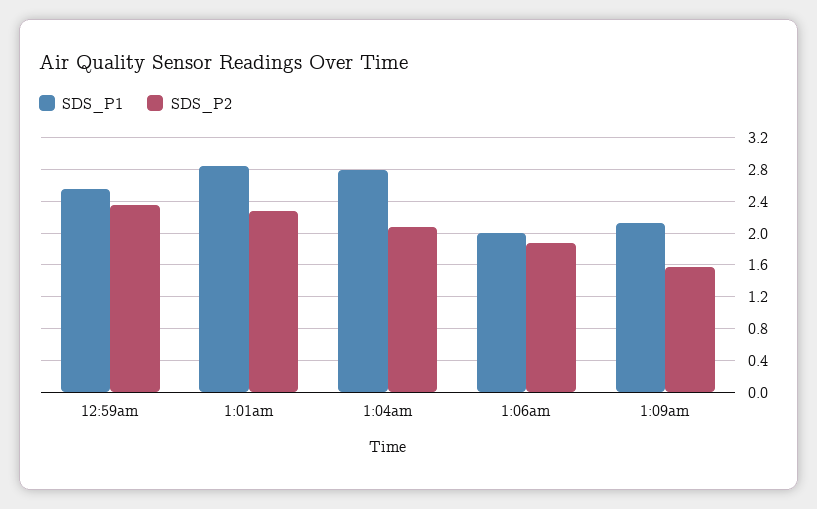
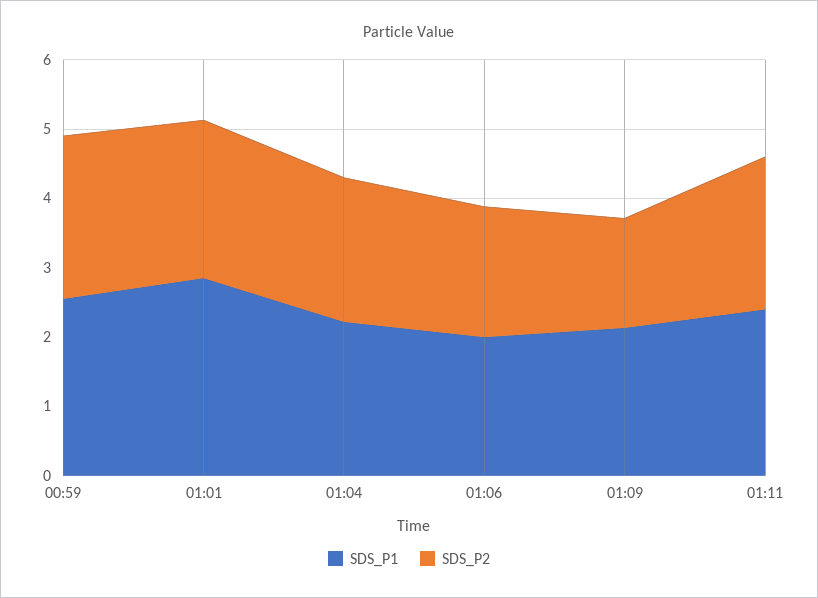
SDS_P1, 1:04am: 2.8 -> 2.2
SDS_P1, 01:11: none -> 2.4
SDS_P2, 01:11: none -> 2.2

